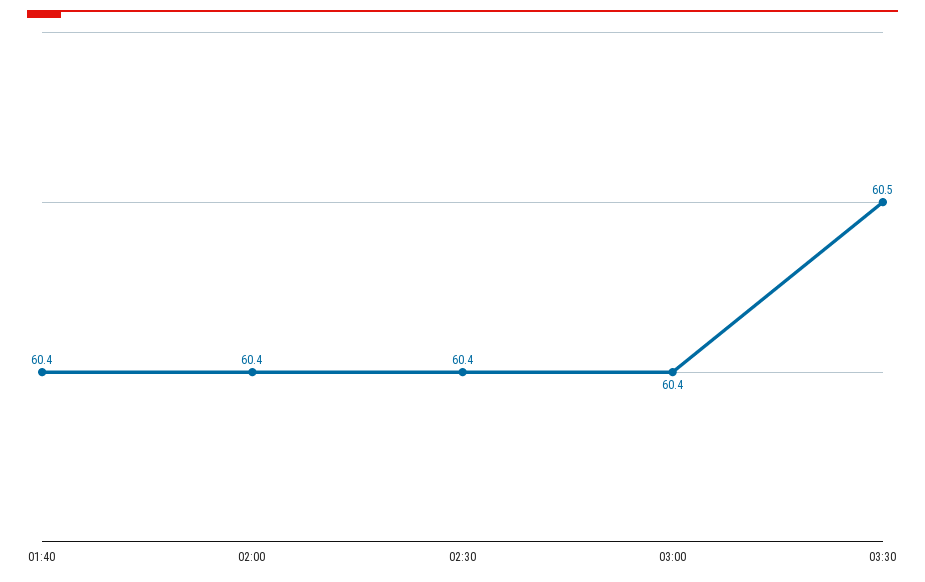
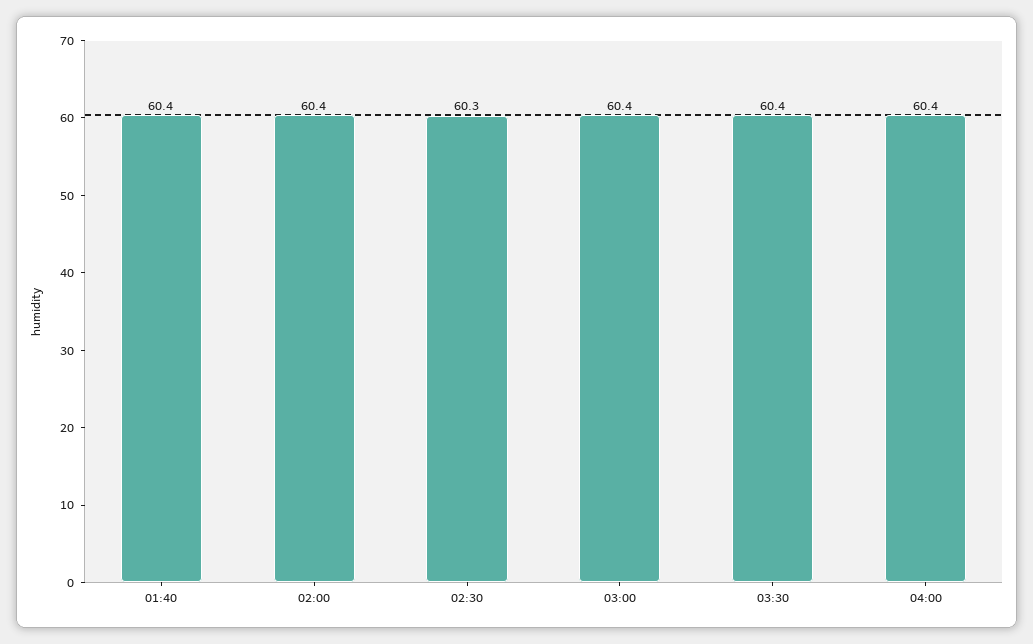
02:30: 60.4 -> 60.3
03:30: 60.5 -> 60.4
04:00: none -> 60.4

